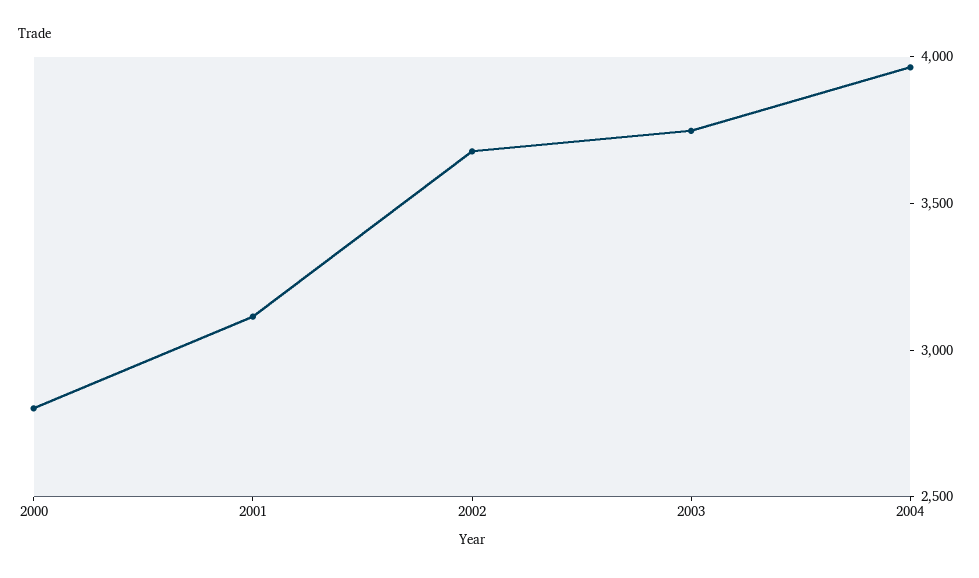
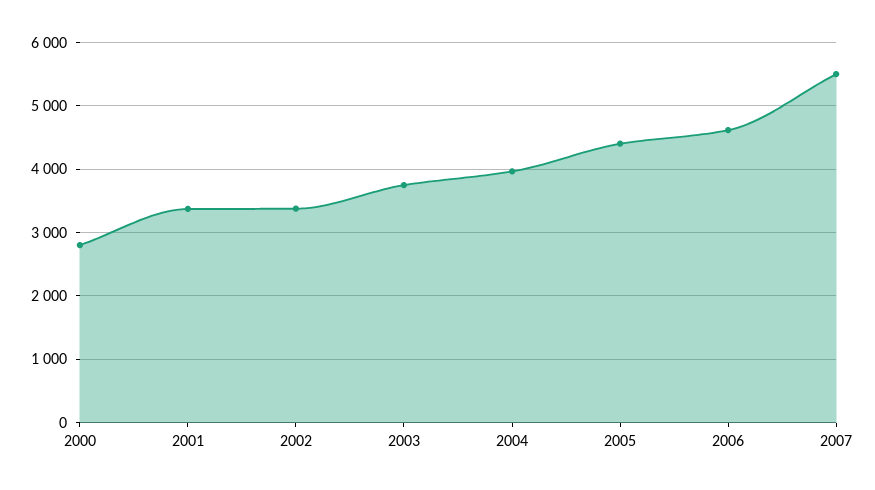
2001: 3100 -> 3400
2002: 3700 -> 3400
2005: none -> 4400
2006: none -> 4600
2007: none -> 5500

